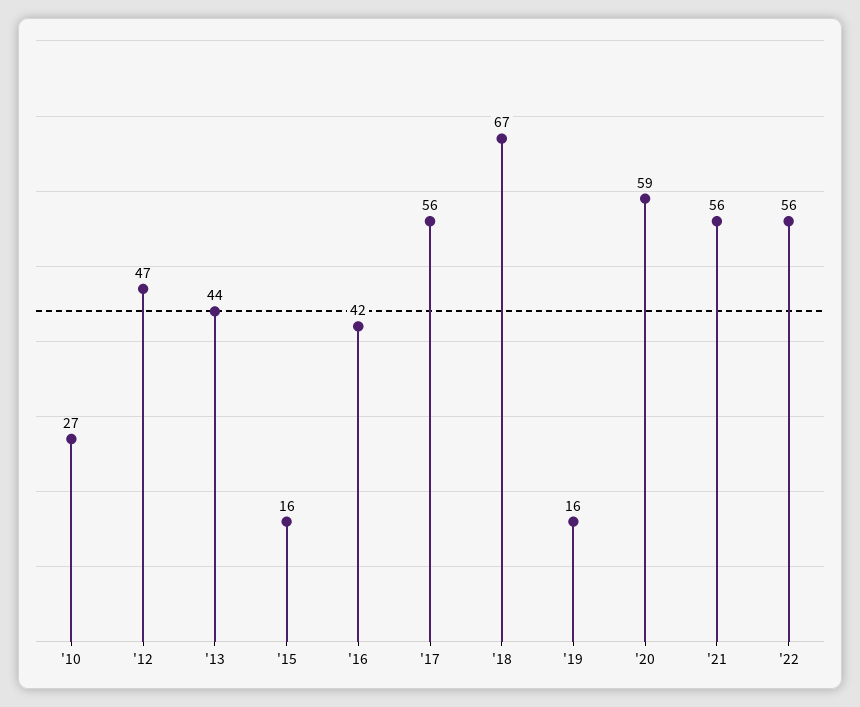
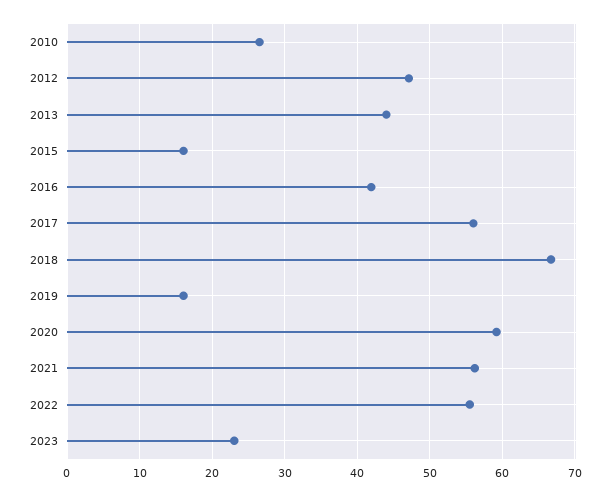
2023: none -> 23

